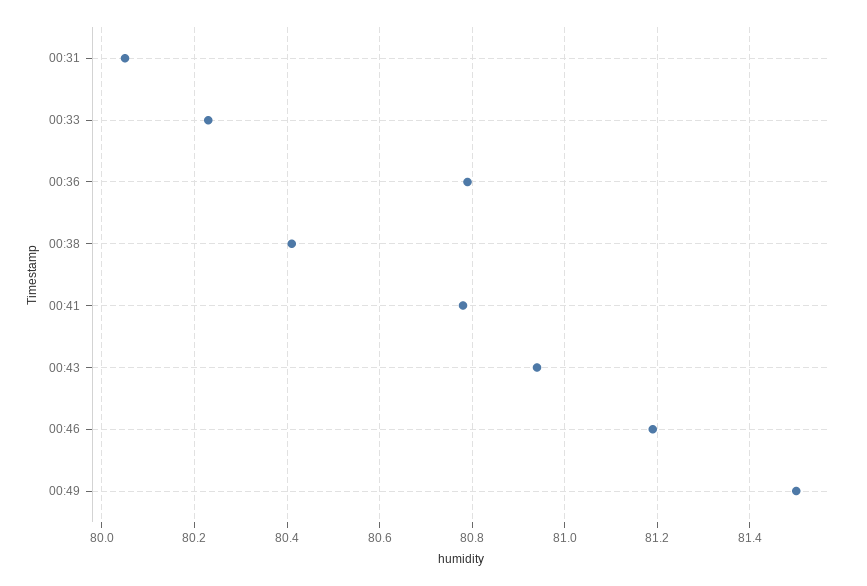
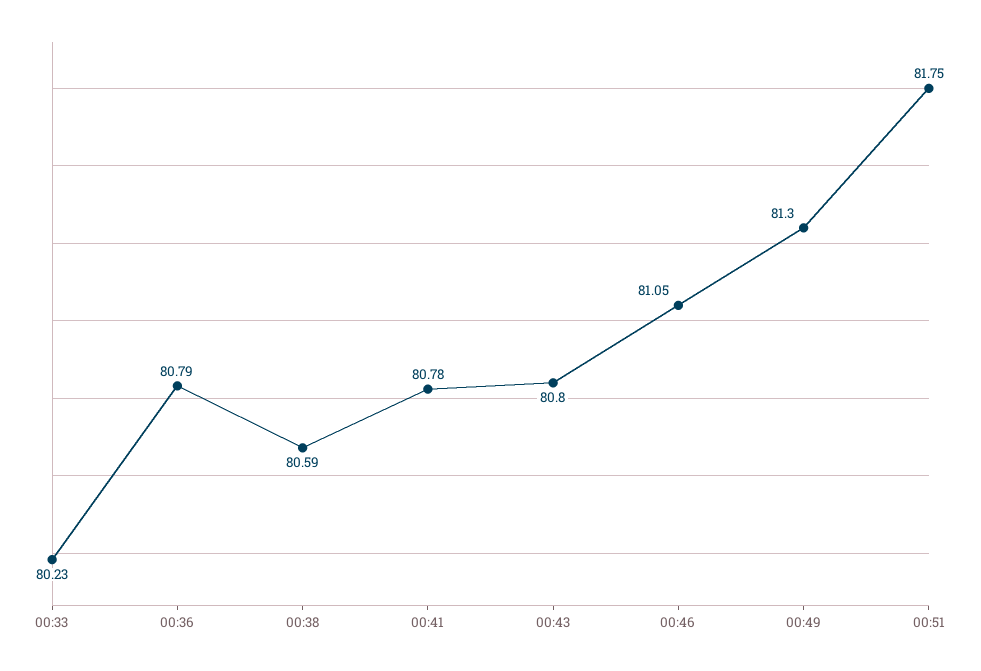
00:31: 80.05 -> none
00:38: 80.4 -> 80.59
00:43: 80.95 -> 80.8
00:46: 81.2 -> 81.05
00:49: 81.5 -> 81.3
00:51: none -> 81.75

